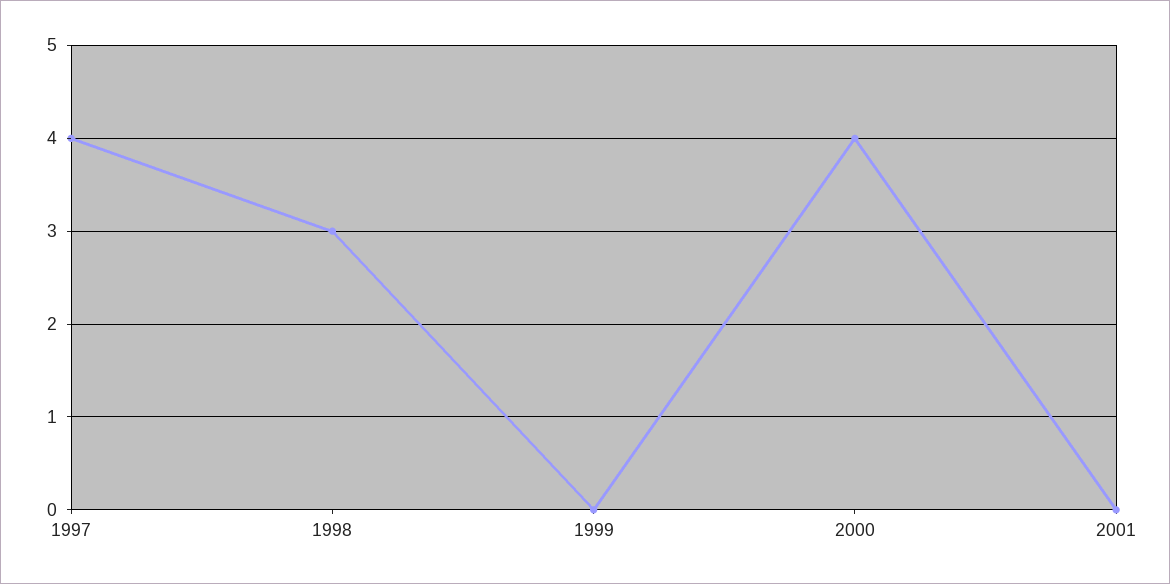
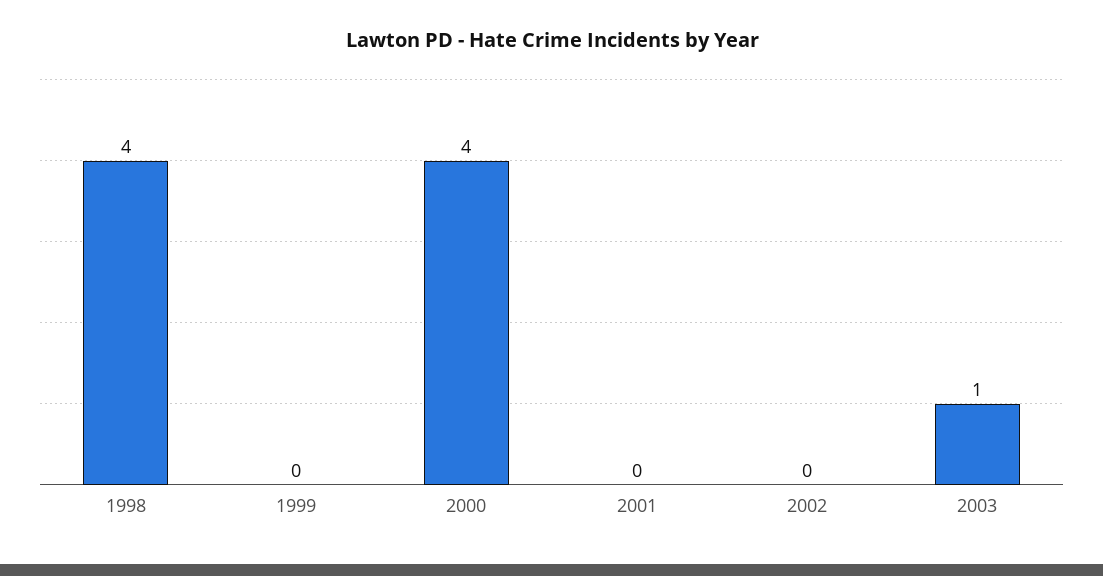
1997: 4 -> none
1998: 3 -> 4
2002: none -> 0
2003: none -> 1

